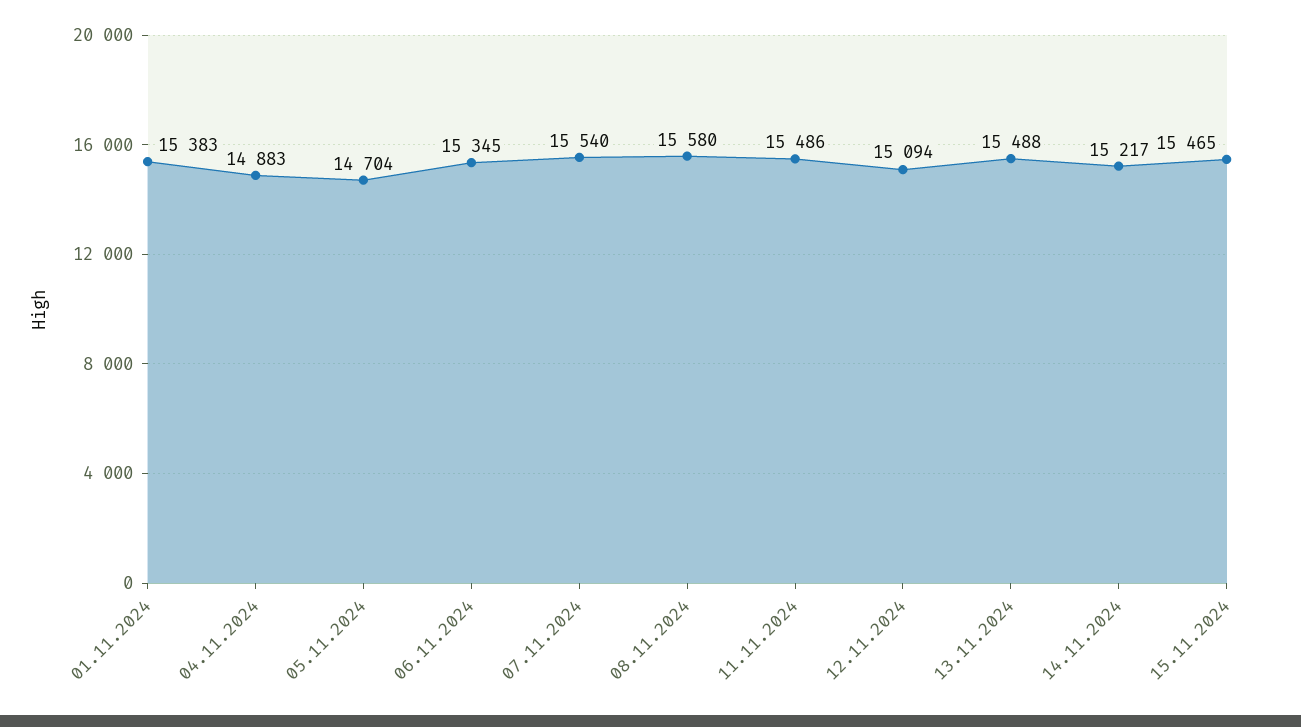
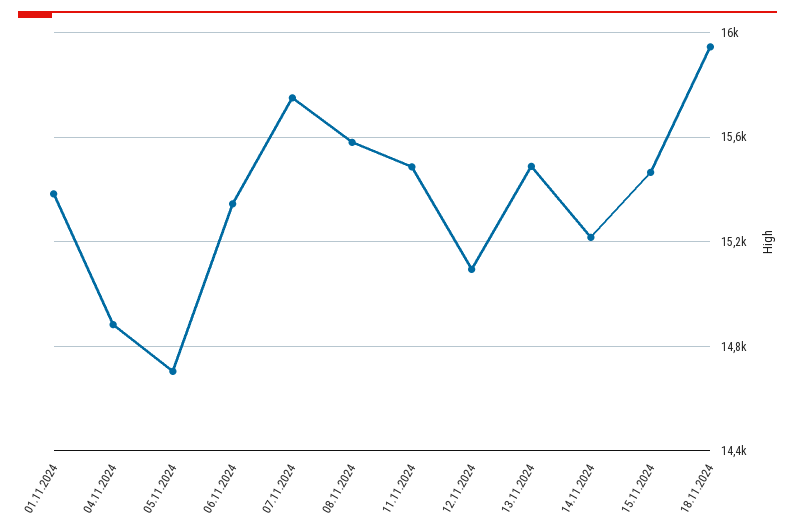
07.11.2024: 15540 -> 15750
18.11.2024: none -> 15950

